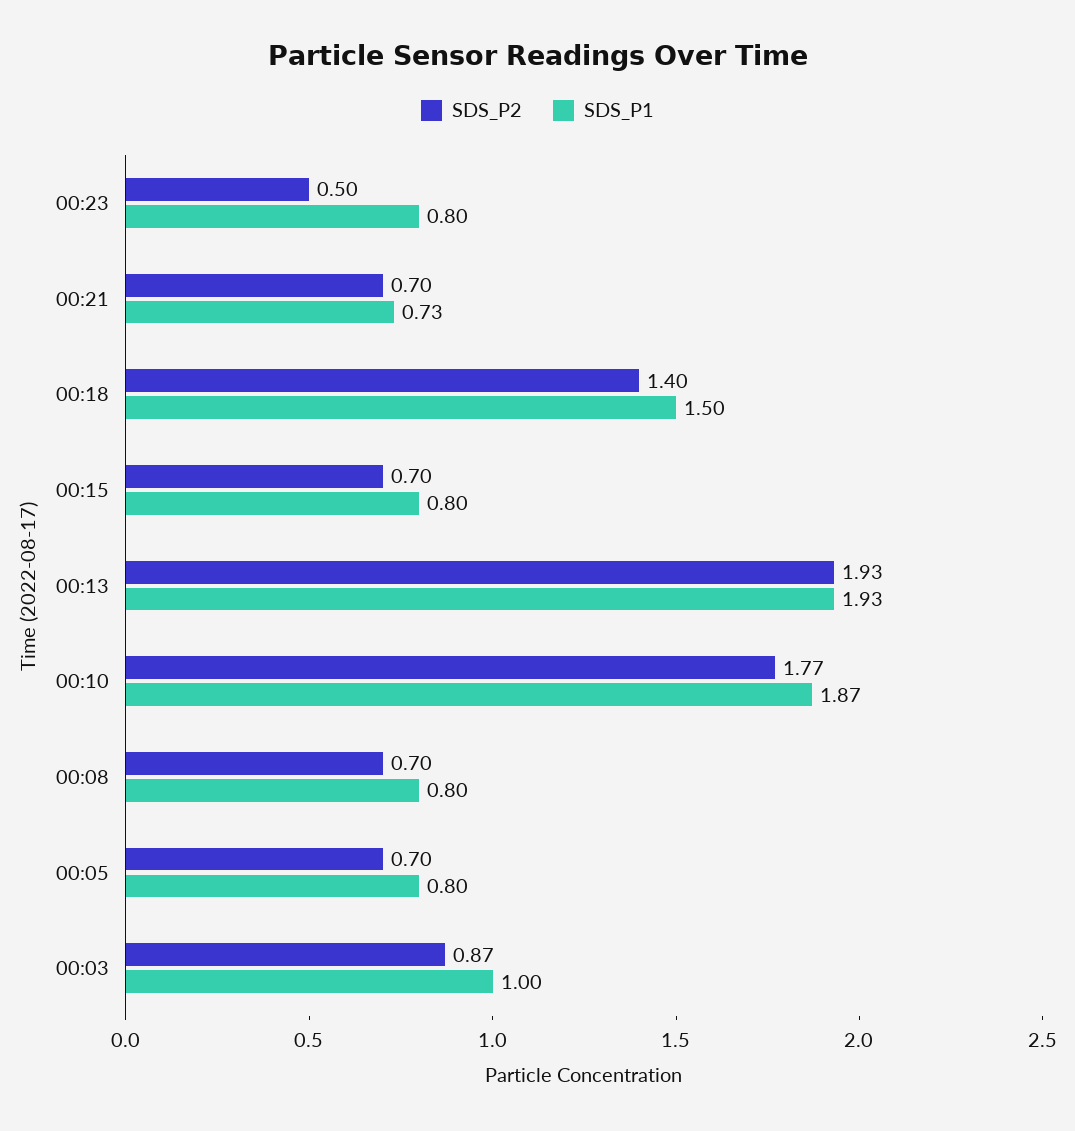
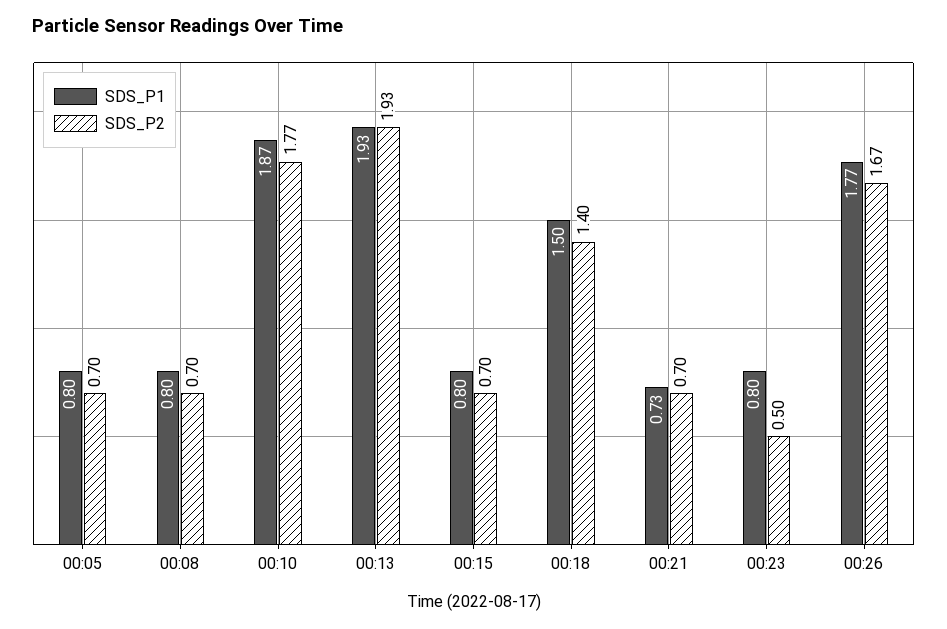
SDS_P2, 00:03: 0.87 -> none
SDS_P1, 00:03: 1 -> none
SDS_P1, 00:26: none -> 1.77
SDS_P2, 00:26: none -> 1.67

